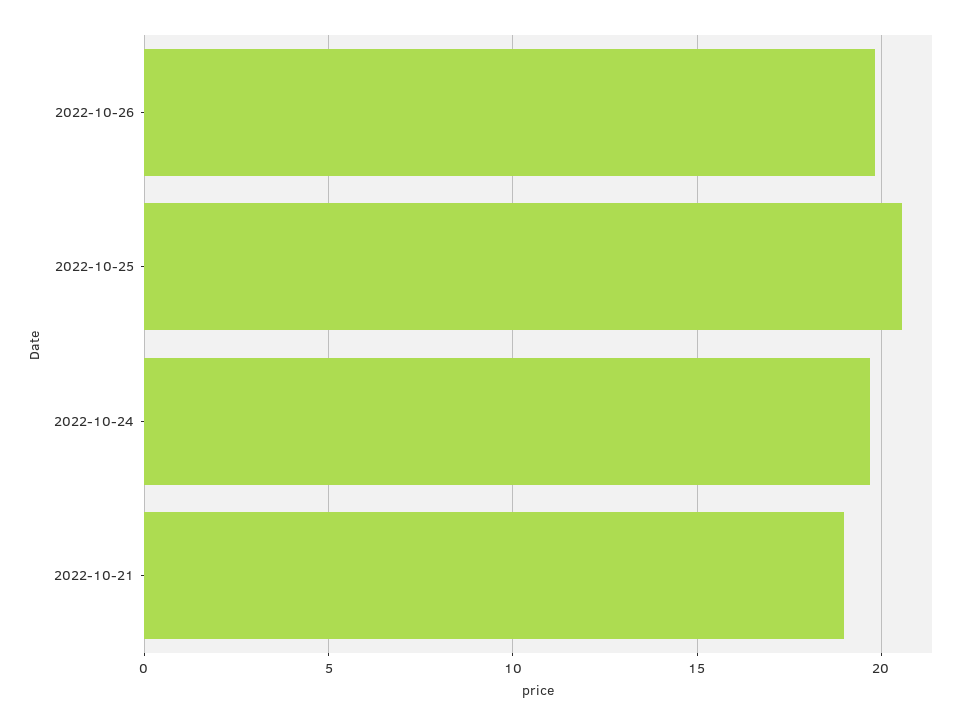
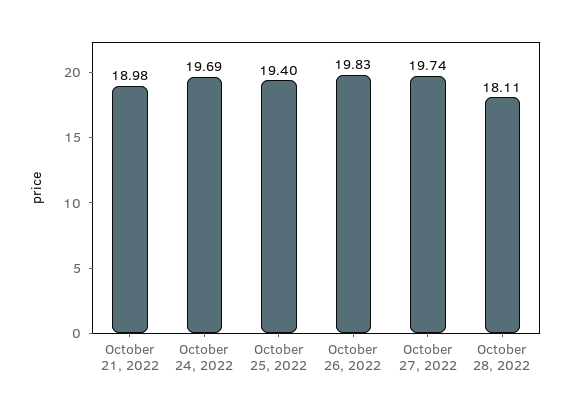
2022-10-25: 20.5 -> 19.4
October 27, 2022: none -> 19.74
October 28, 2022: none -> 18.11

